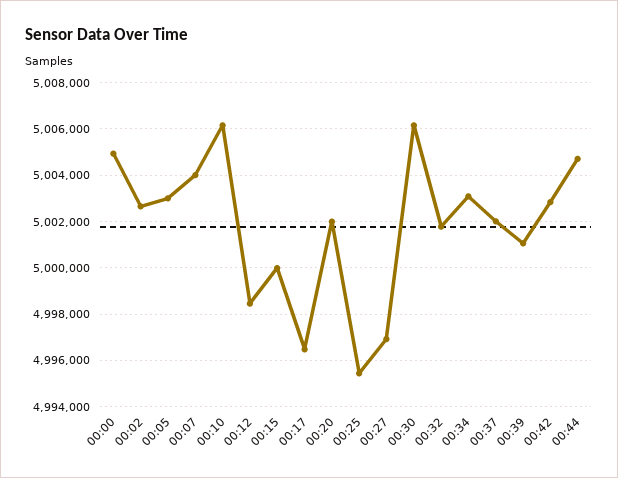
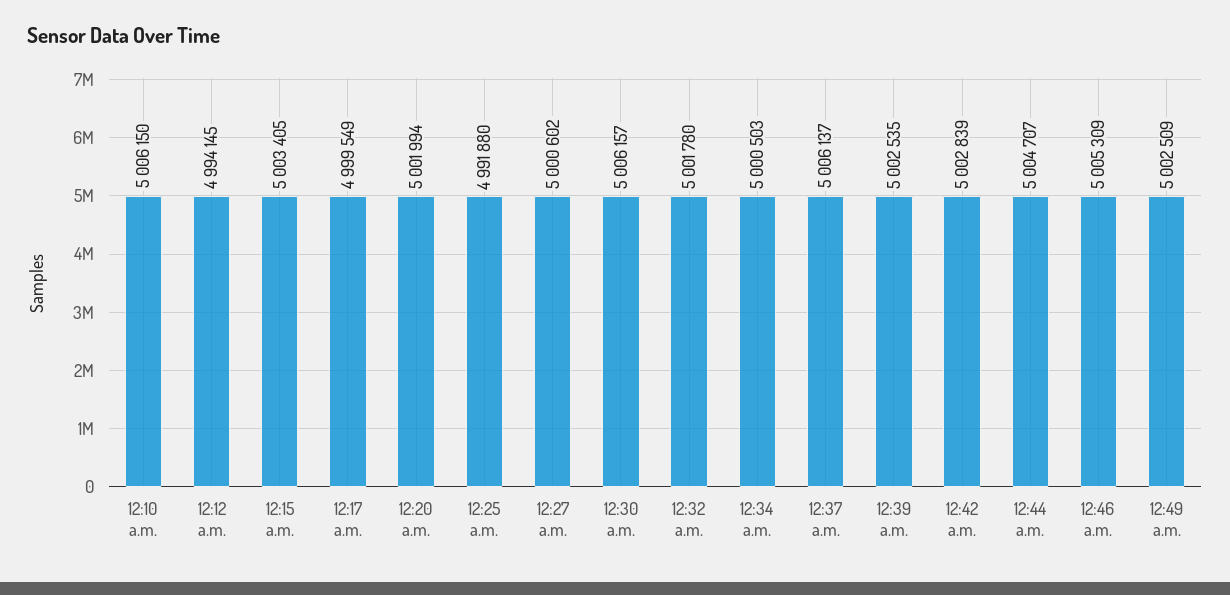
00:00: 5005000 -> none
00:02: 5002500 -> none
00:05: 5003000 -> none
00:07: 5004000 -> none
00:12: 4998500 -> 4994145
00:15: 5000000 -> 5003405
00:17: 4996500 -> 4999549
00:25: 4995500 -> 4991880
00:27: 4997000 -> 5000602
00:34: 5003000 -> 5000503
00:37: 5002000 -> 5006137
00:39: 5001000 -> 5002535
12:46 a.m.: none -> 5005309
12:49 a.m.: none -> 5002509

